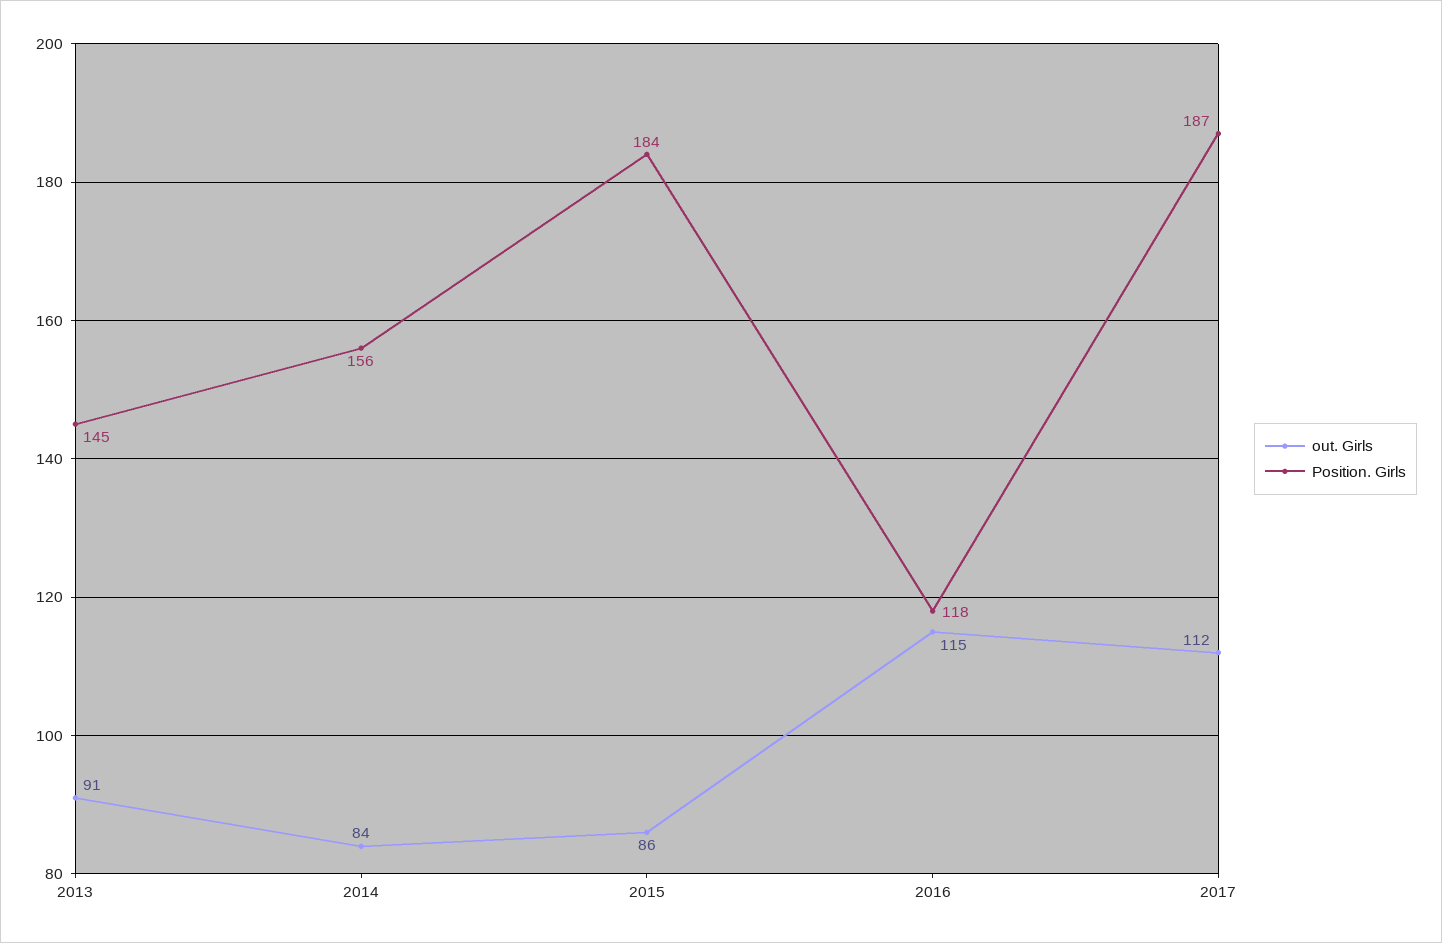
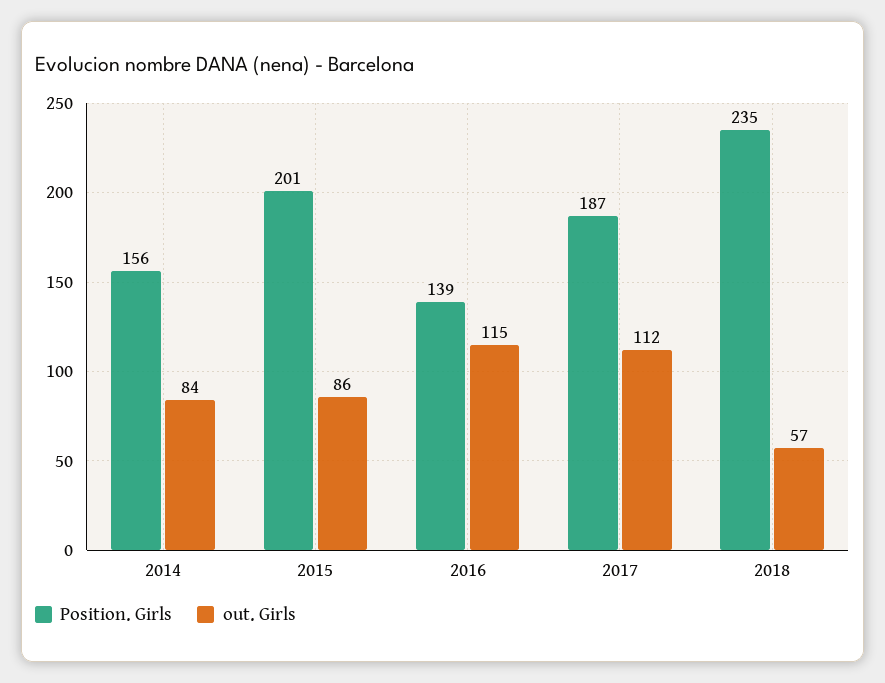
out. Girls, 2013: 91 -> none
Position. Girls, 2013: 145 -> none
Position. Girls, 2015: 184 -> 201
Position. Girls, 2016: 118 -> 139
Position. Girls, 2018: none -> 235
out. Girls, 2018: none -> 57

